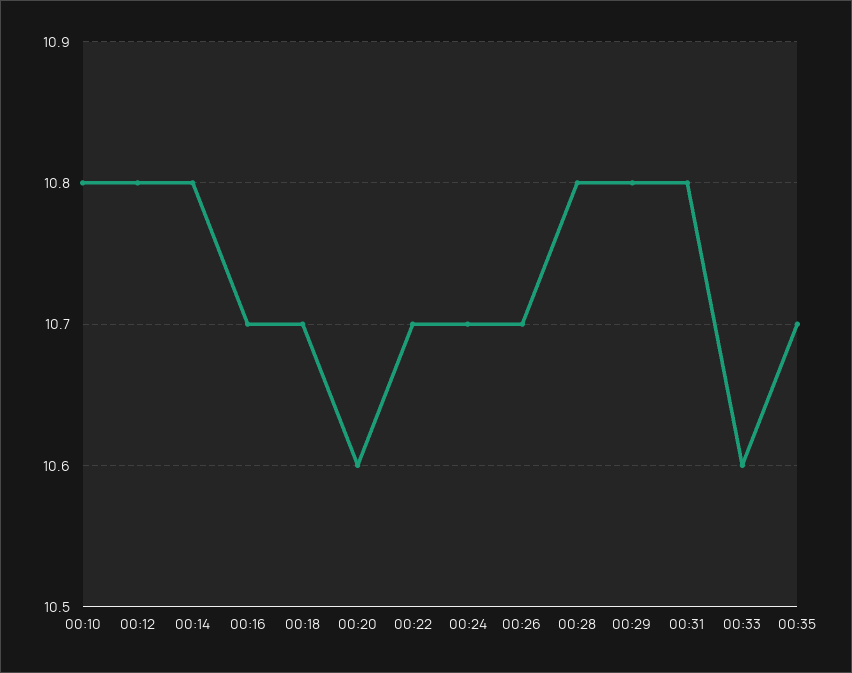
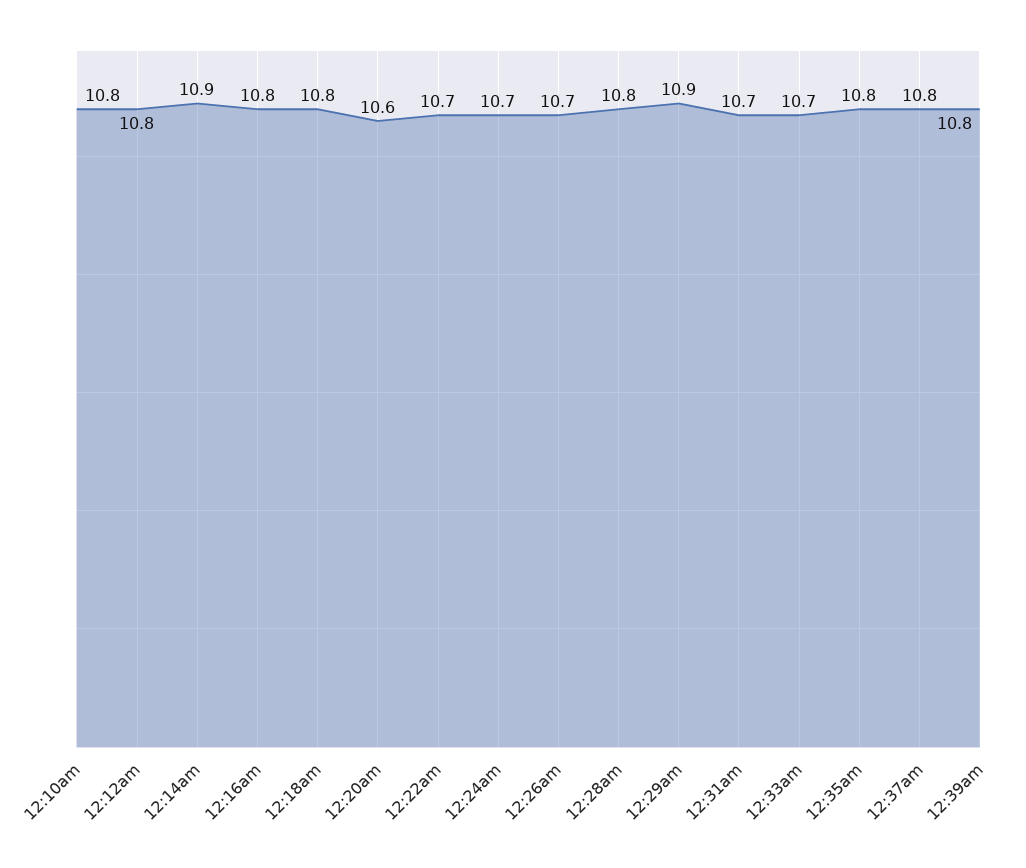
00:14: 10.8 -> 10.9
00:16: 10.7 -> 10.8
00:18: 10.7 -> 10.8
00:29: 10.8 -> 10.9
00:31: 10.8 -> 10.7
00:33: 10.6 -> 10.7
00:35: 10.7 -> 10.8
12:37am: none -> 10.8
12:39am: none -> 10.8

